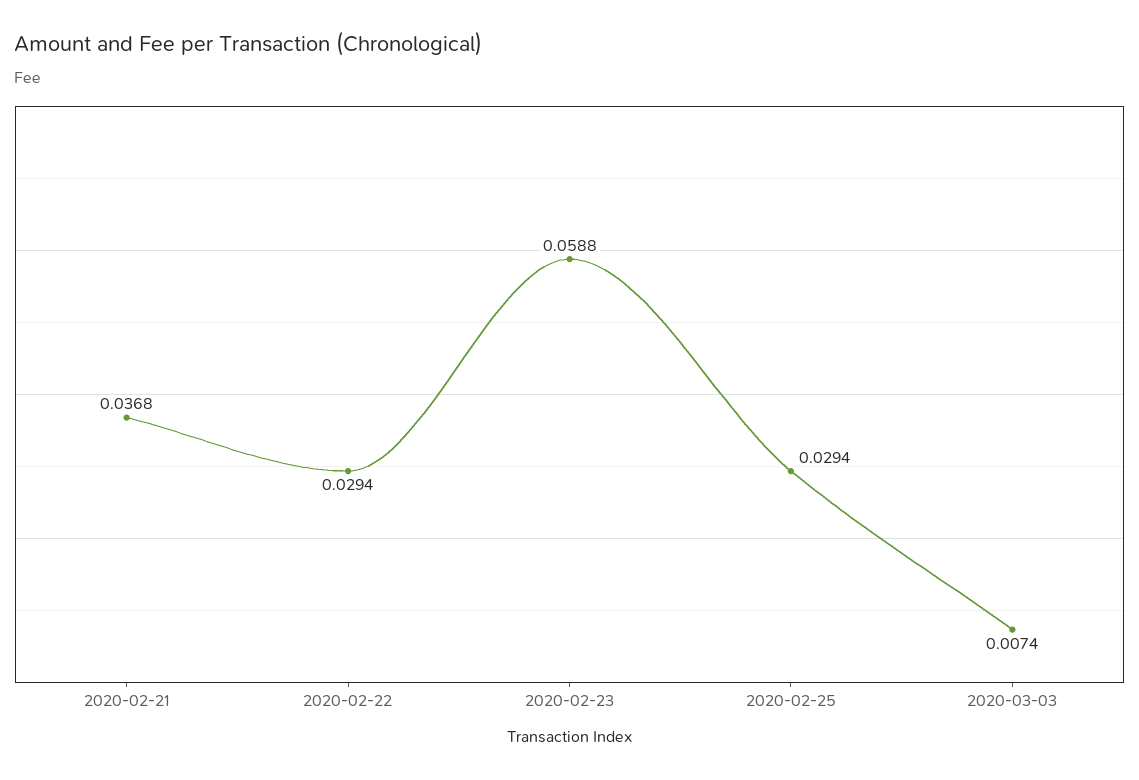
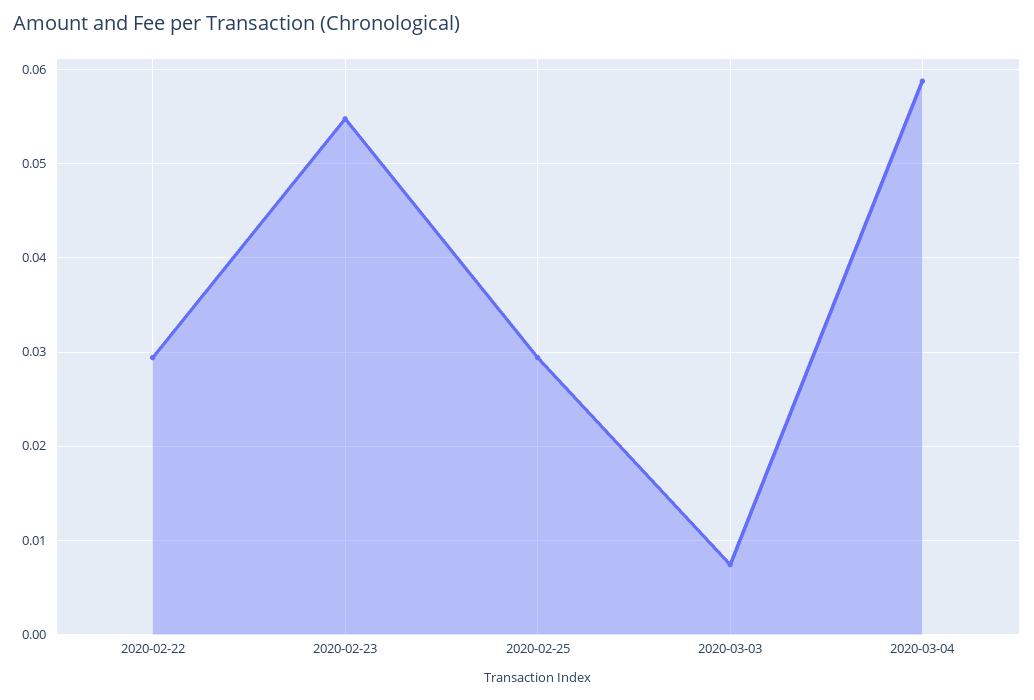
2020-02-21: 0.0368 -> none
2020-02-23: 0.0588 -> 0.055
2020-03-04: none -> 0.059

